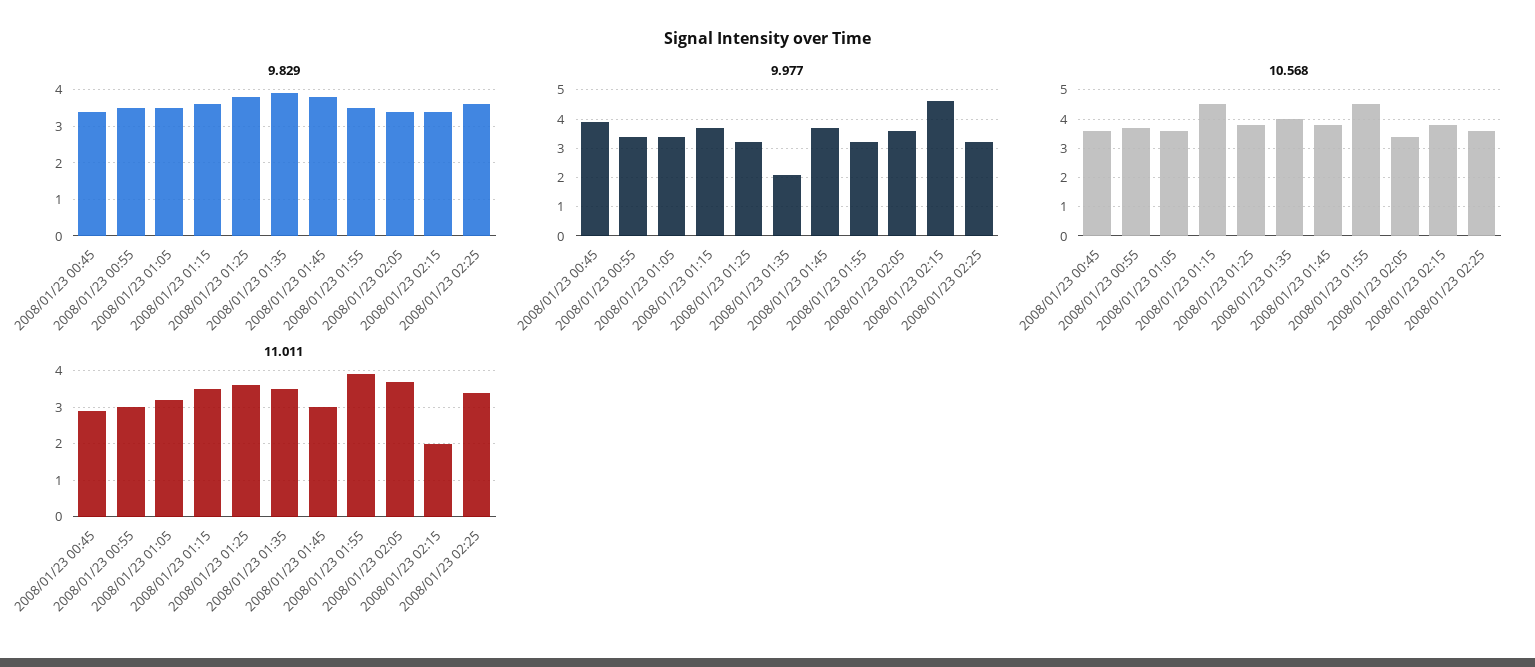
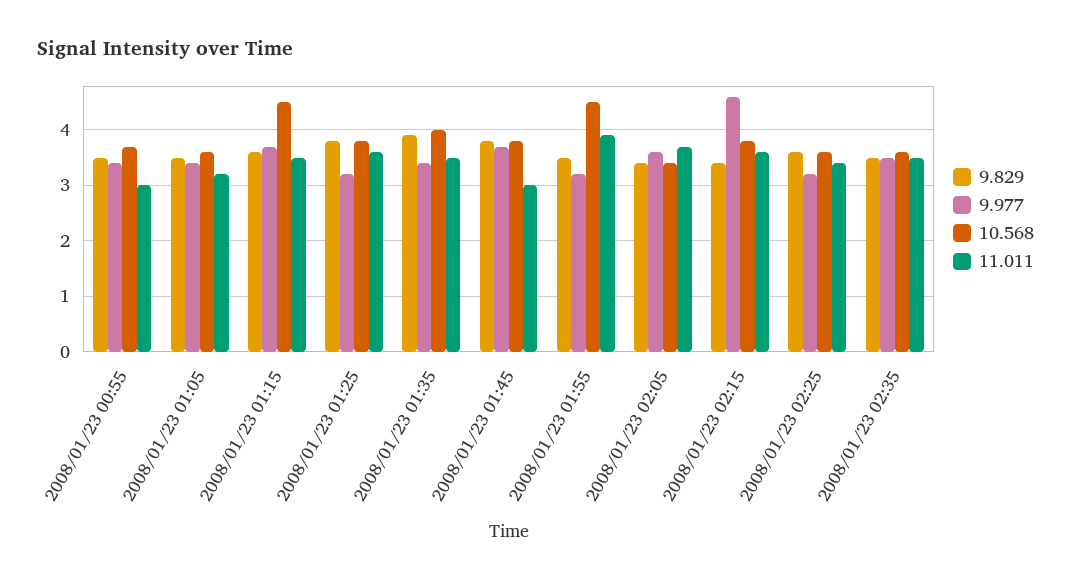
9.829, 2008/01/23 00:45: 3.5 -> none
9.977, 2008/01/23 00:45: 4 -> none
9.977, 2008/01/23 01:35: 2 -> 3.5
10.568, 2008/01/23 00:45: 3.5 -> none
11.011, 2008/01/23 00:45: 3 -> none
11.011, 2008/01/23 02:15: 2 -> 3.5
9.829, 2008/01/23 02:35: none -> 3.5
9.977, 2008/01/23 02:35: none -> 3.5
10.568, 2008/01/23 02:35: none -> 3.5
11.011, 2008/01/23 02:35: none -> 3.5

